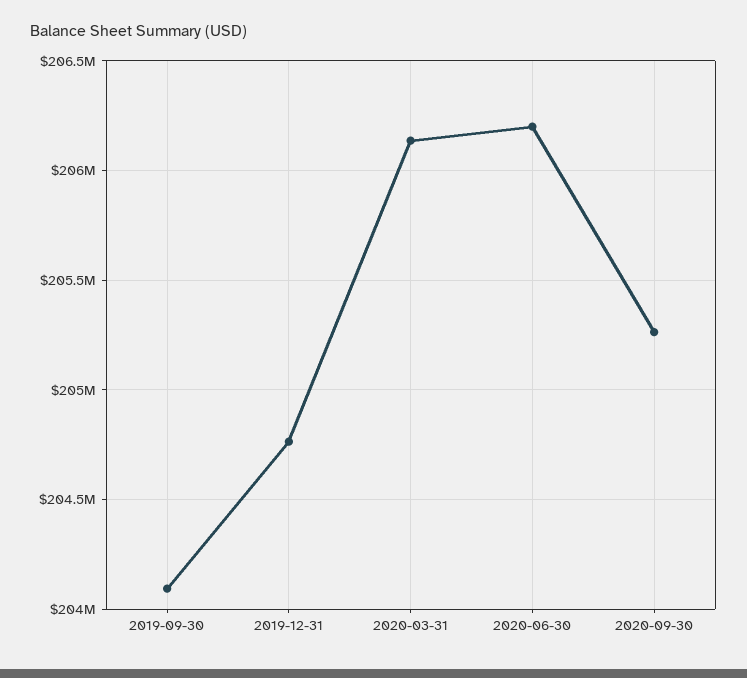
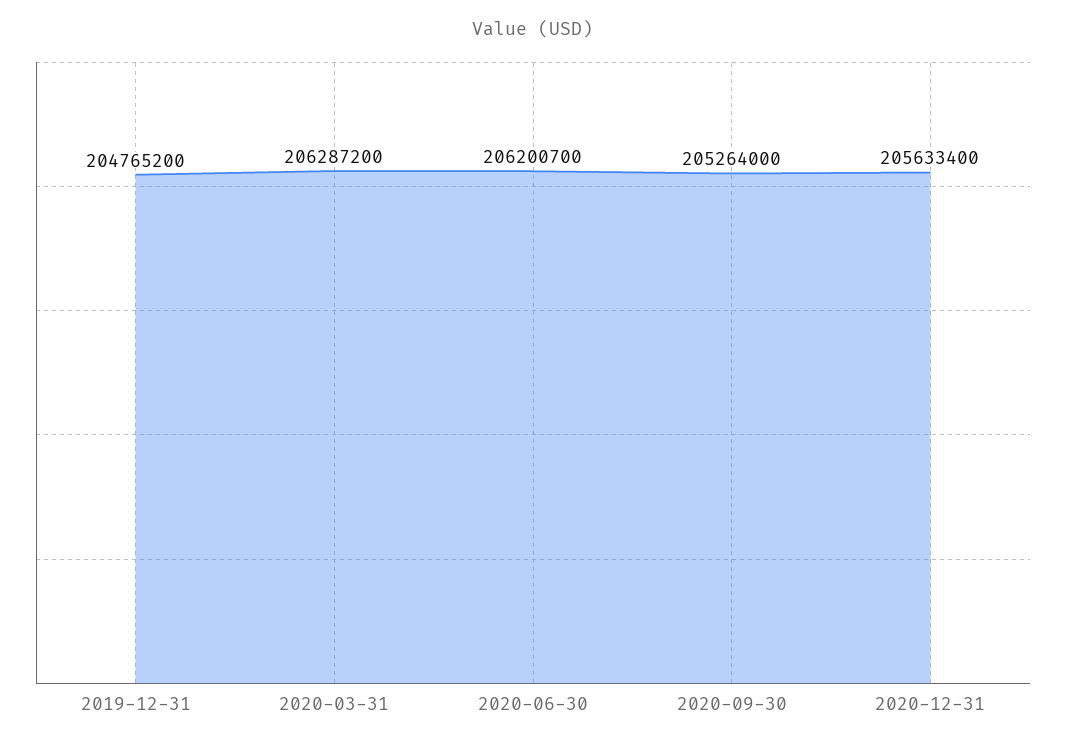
2019-09-30: 204100000 -> none
2020-03-31: 206150000 -> 206287200
2020-12-31: none -> 205633400

